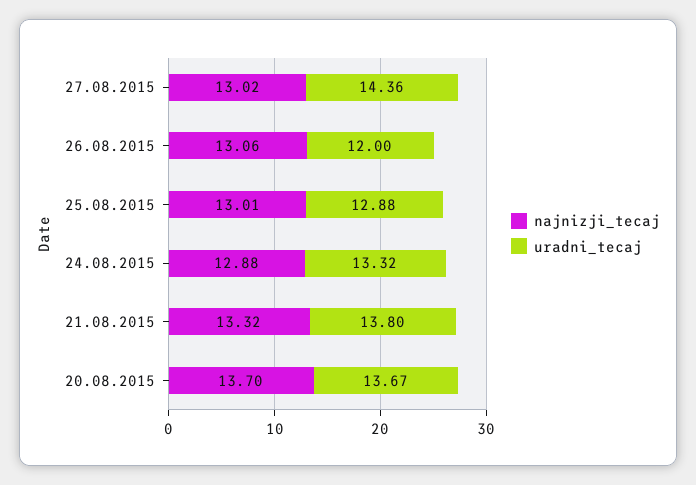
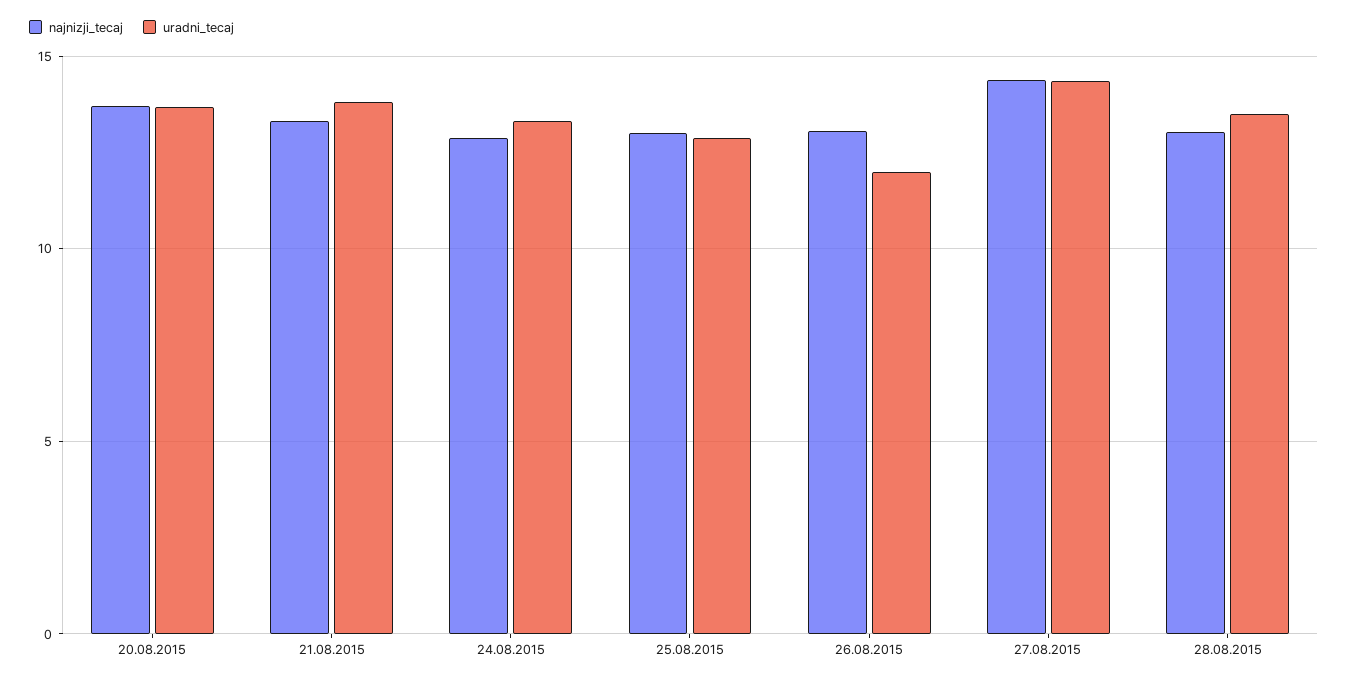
najnizji_tecaj, 27.08.2015: 13.02 -> 14.5
najnizji_tecaj, 28.08.2015: none -> 13
uradni_tecaj, 28.08.2015: none -> 13.5

